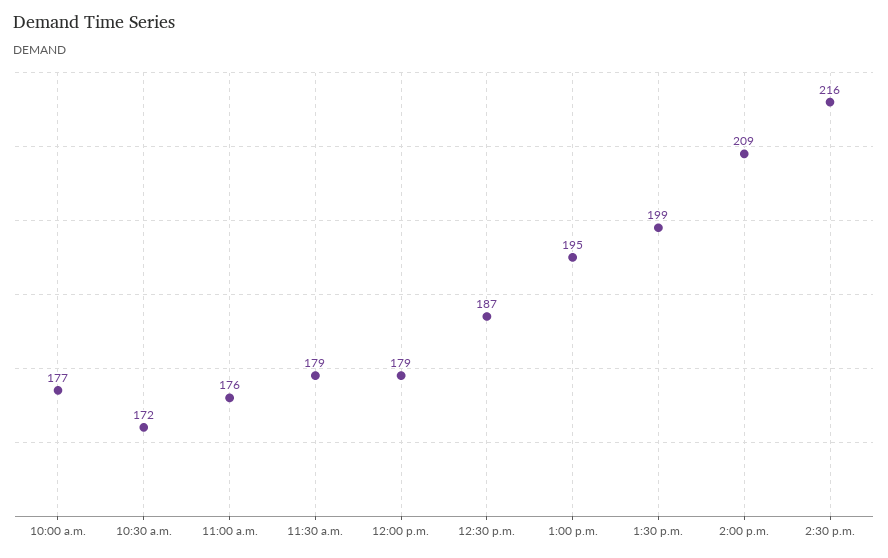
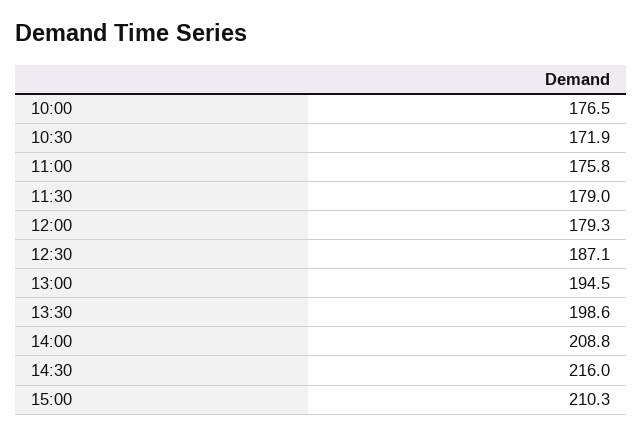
15:00: none -> 210.3

